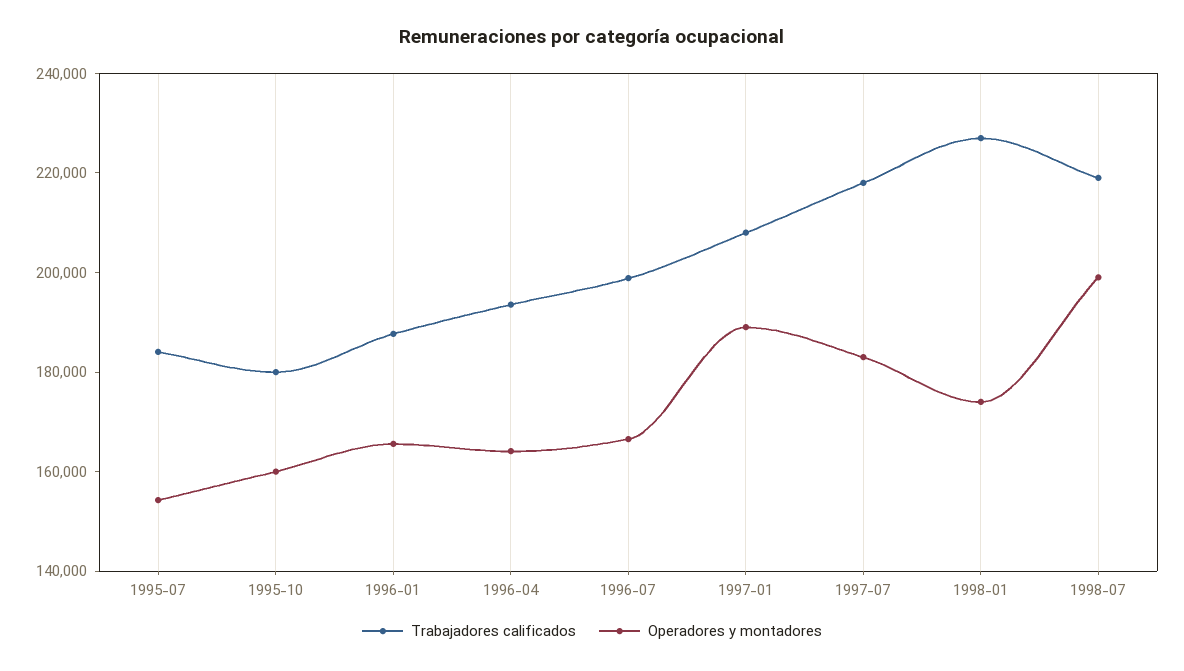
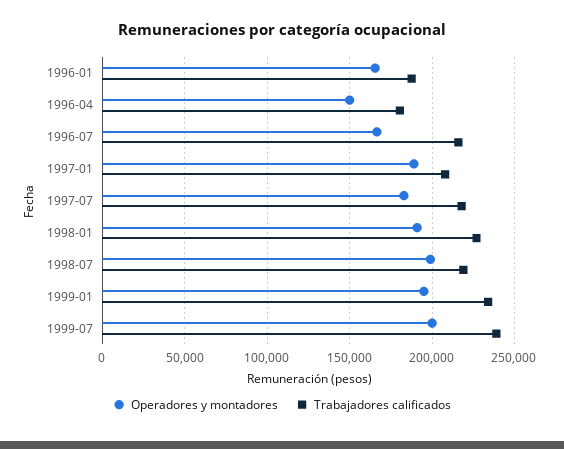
Trabajadores calificados, 1995-07: 185000 -> none
Operadores y montadores, 1995-07: 155000 -> none
Trabajadores calificados, 1995-10: 180000 -> none
Operadores y montadores, 1995-10: 160000 -> none
Trabajadores calificados, 1996-04: 195000 -> 180000
Operadores y montadores, 1996-04: 165000 -> 150000
Trabajadores calificados, 1996-07: 200000 -> 215000
Operadores y montadores, 1998-01: 175000 -> 190000
Operadores y montadores, 1999-01: none -> 195000
Trabajadores calificados, 1999-01: none -> 235000
Operadores y montadores, 1999-07: none -> 200000
Trabajadores calificados, 1999-07: none -> 240000

